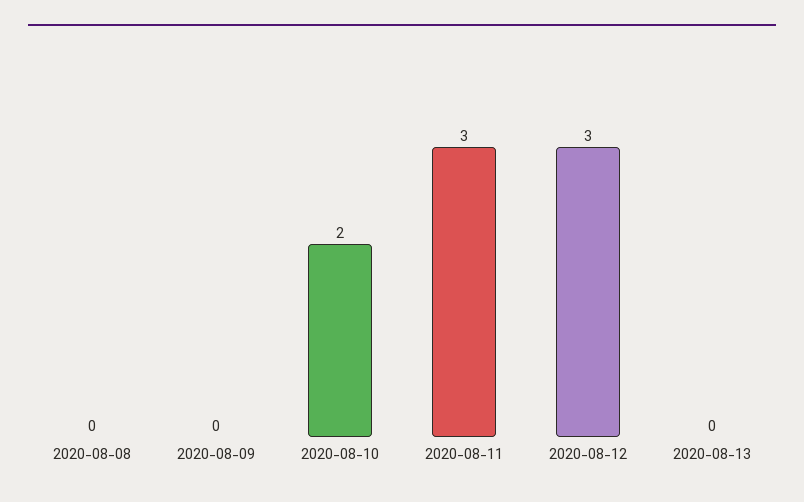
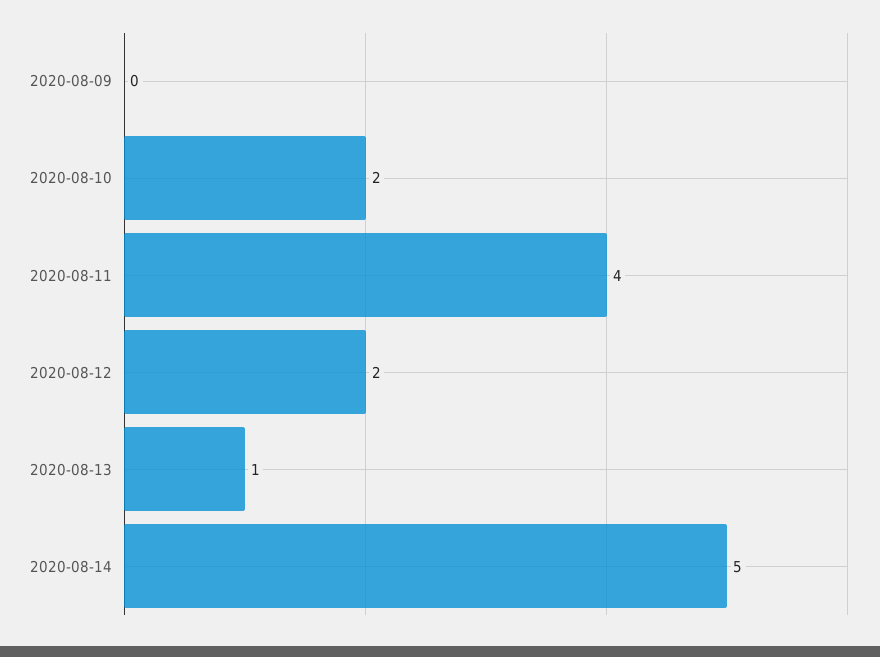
2020-08-08: 0 -> none
2020-08-11: 3 -> 4
2020-08-12: 3 -> 2
2020-08-13: 0 -> 1
2020-08-14: none -> 5

